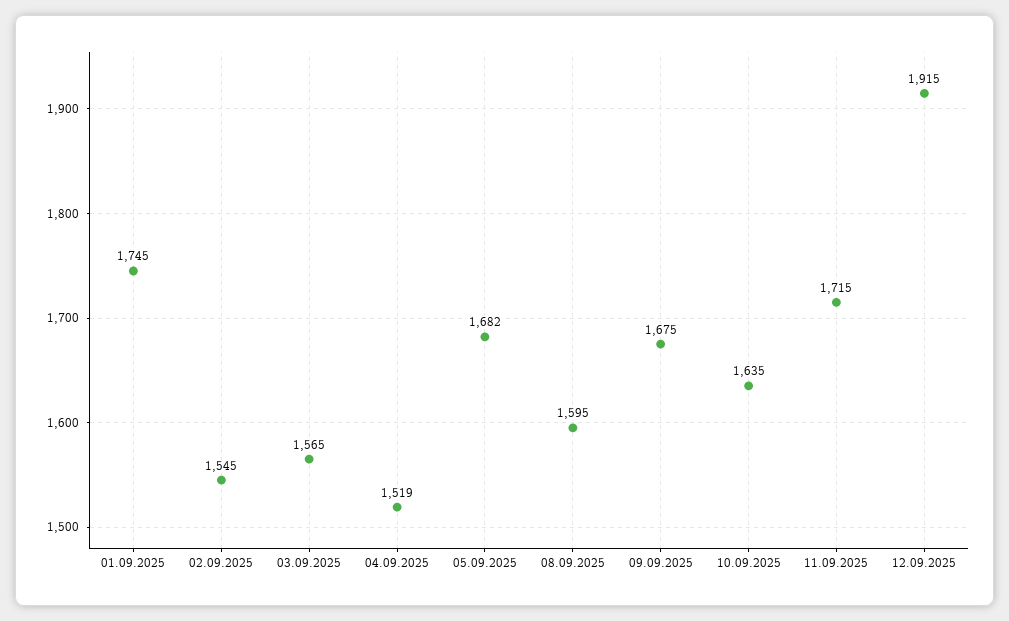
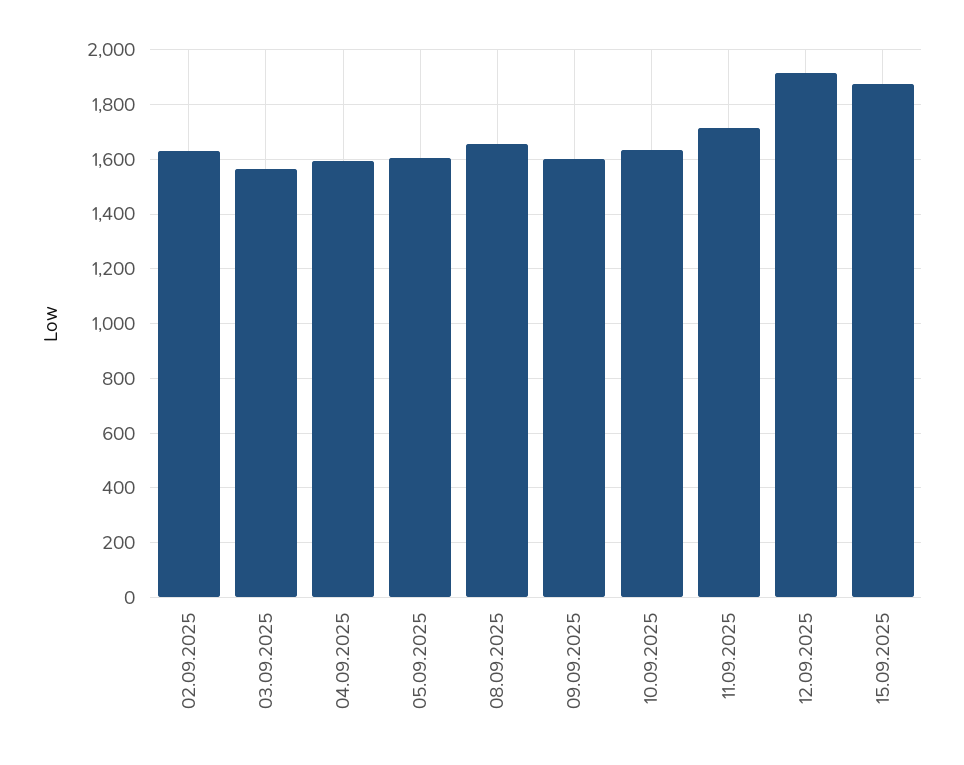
01.09.2025: 1745 -> none
02.09.2025: 1545 -> 1625
04.09.2025: 1519 -> 1600
05.09.2025: 1682 -> 1600
08.09.2025: 1595 -> 1650
09.09.2025: 1675 -> 1600
15.09.2025: none -> 1875

